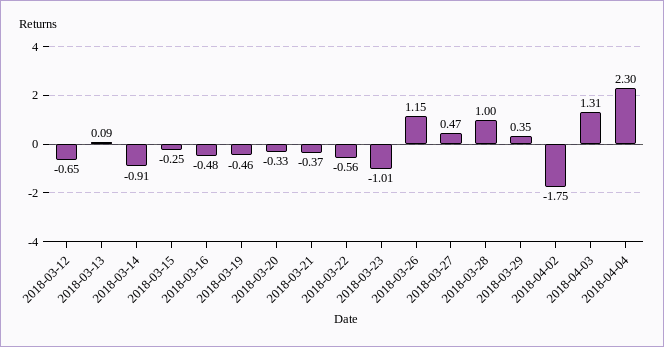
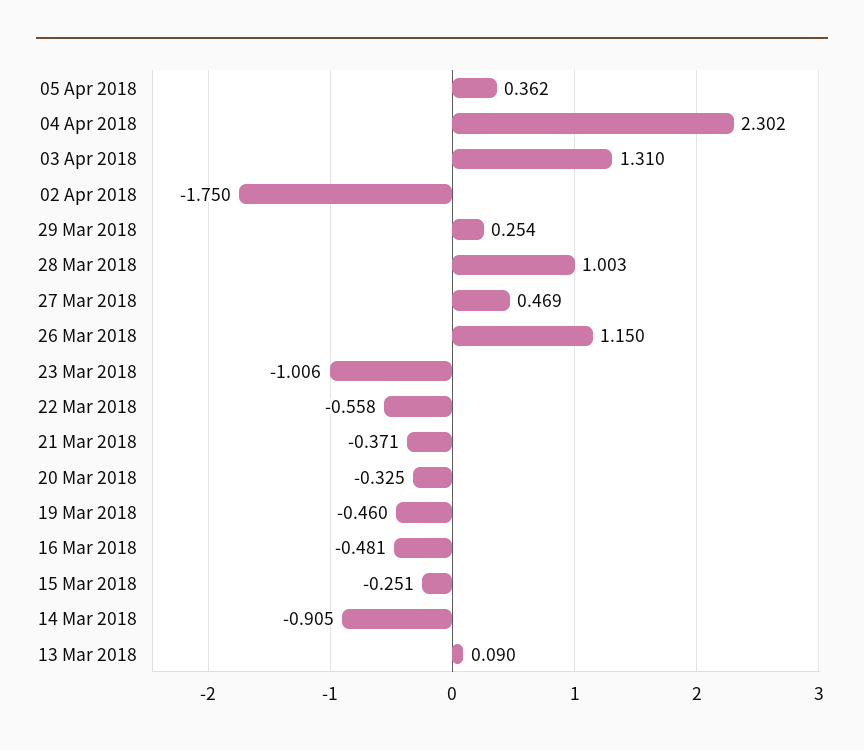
2018-03-12: -0.65 -> none
2018-03-29: 0.35 -> 0.254
05 Apr 2018: none -> 0.362

